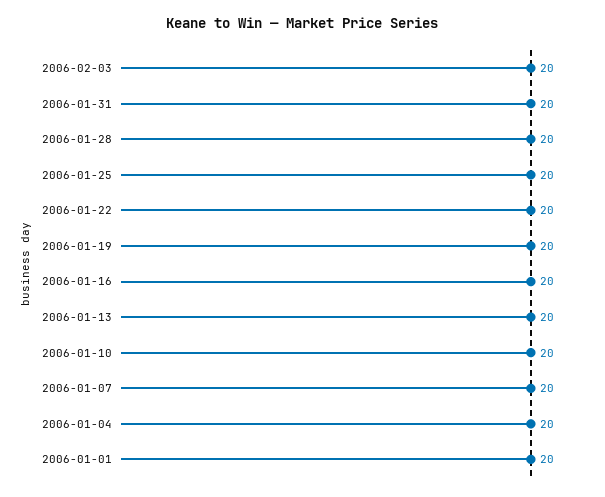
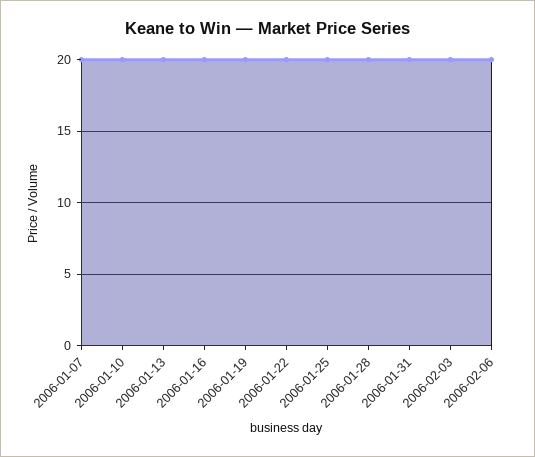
2006-01-04: 20 -> none
2006-01-01: 20 -> none
2006-02-06: none -> 20

